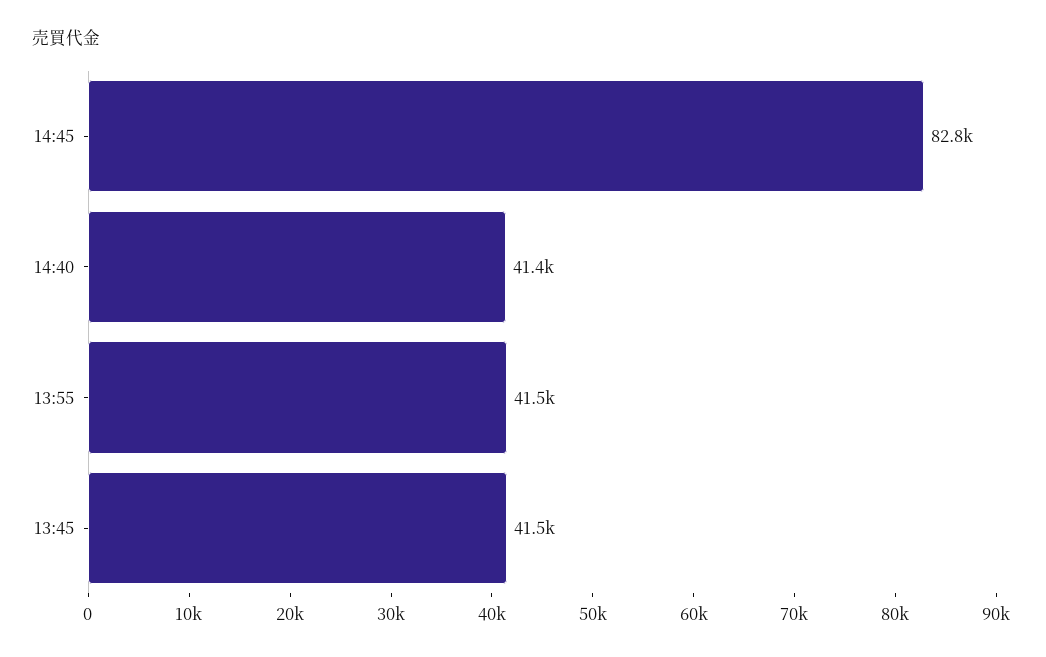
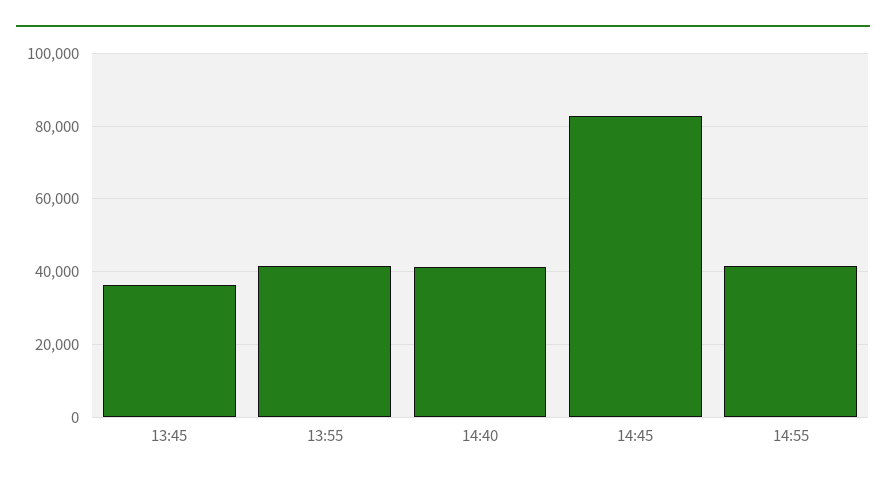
13:45: 41500 -> 36000
14:55: none -> 42000

